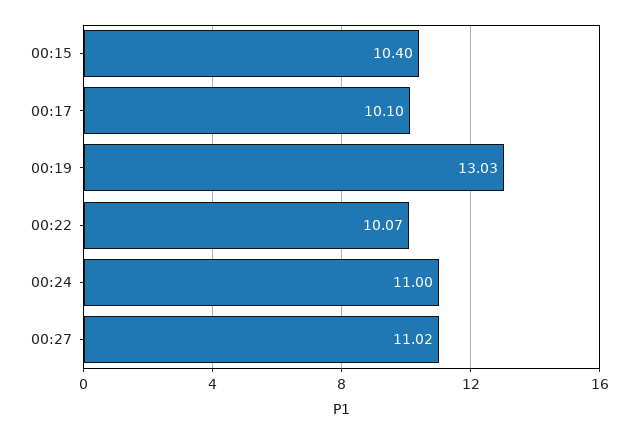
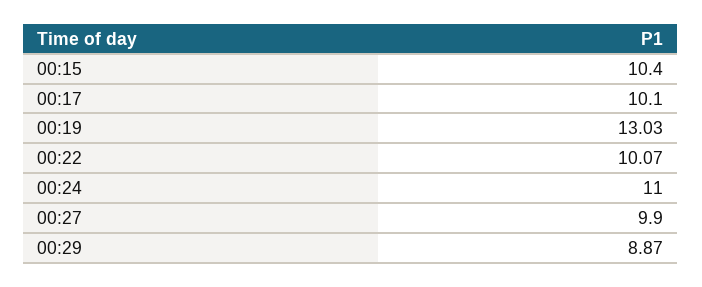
00:27: 11.02 -> 9.9
00:29: none -> 8.87

